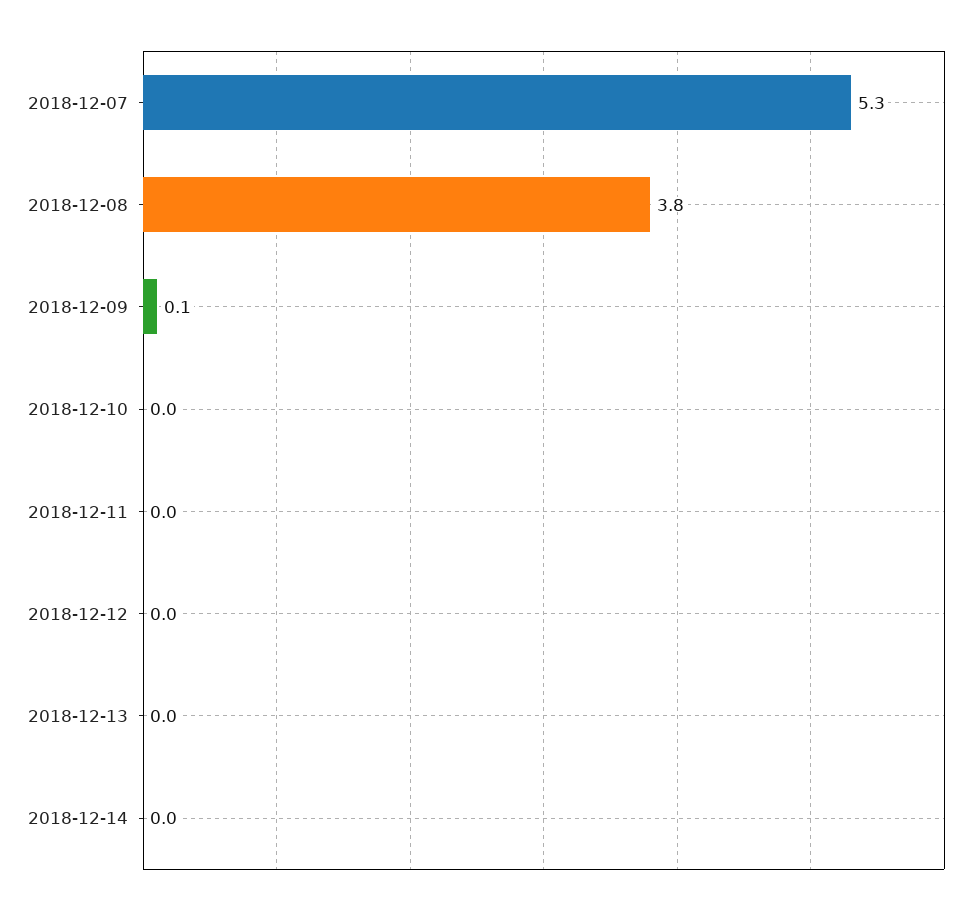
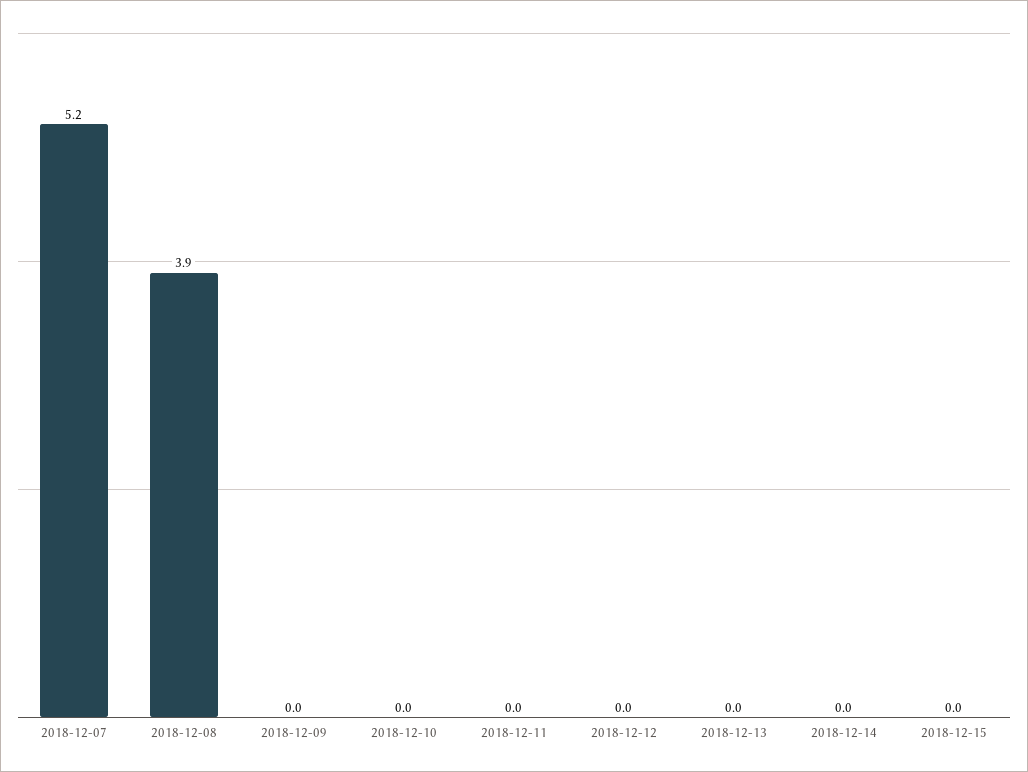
2018-12-07: 5.3 -> 5.2
2018-12-08: 3.8 -> 3.9
2018-12-09: 0.1 -> 0
2018-12-15: none -> 0

